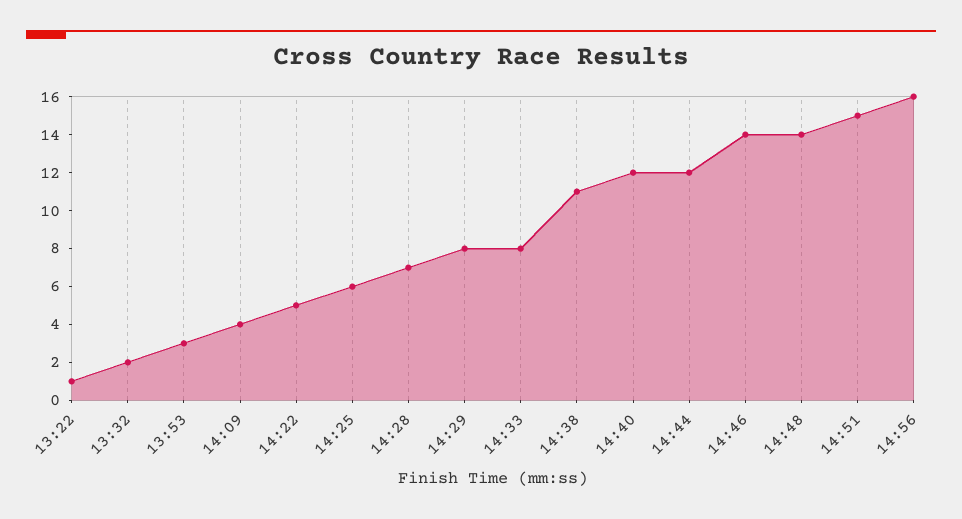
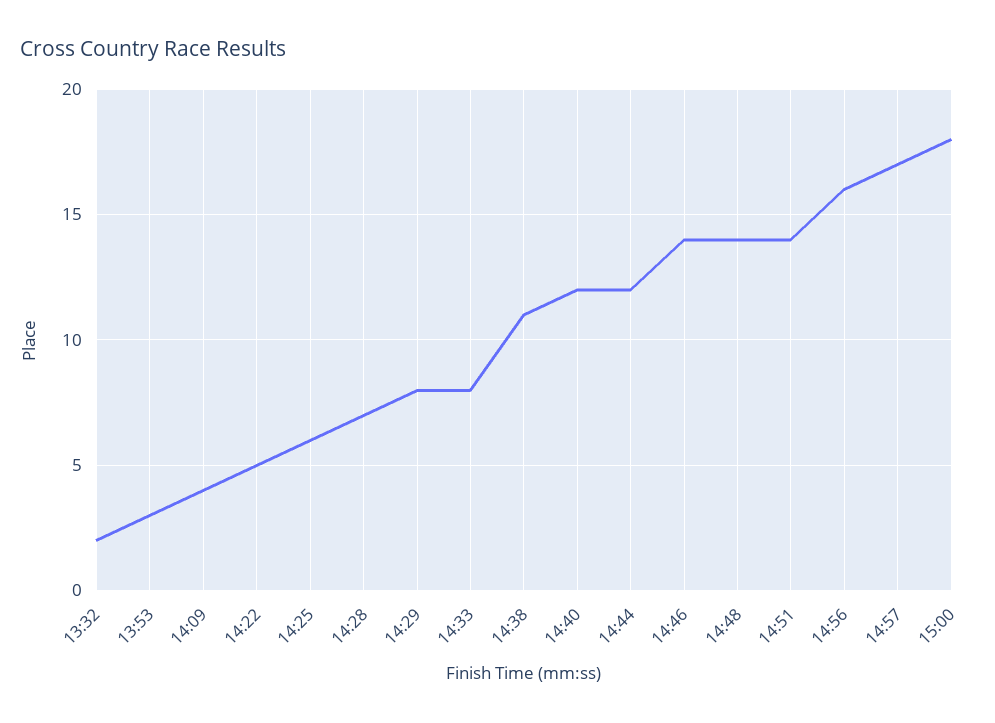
13:22: 1 -> none
14:51: 15 -> 14
14:57: none -> 17
15:00: none -> 18

